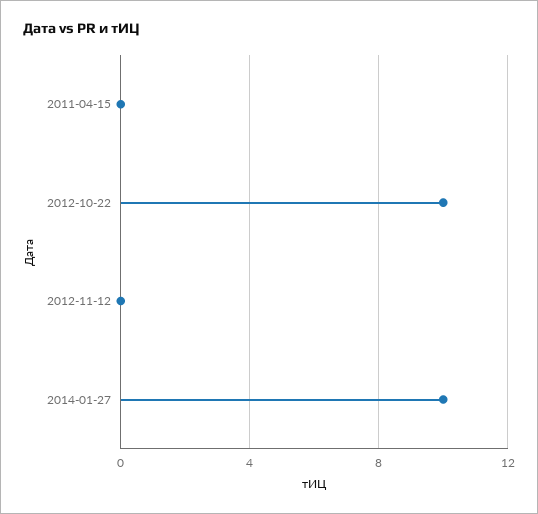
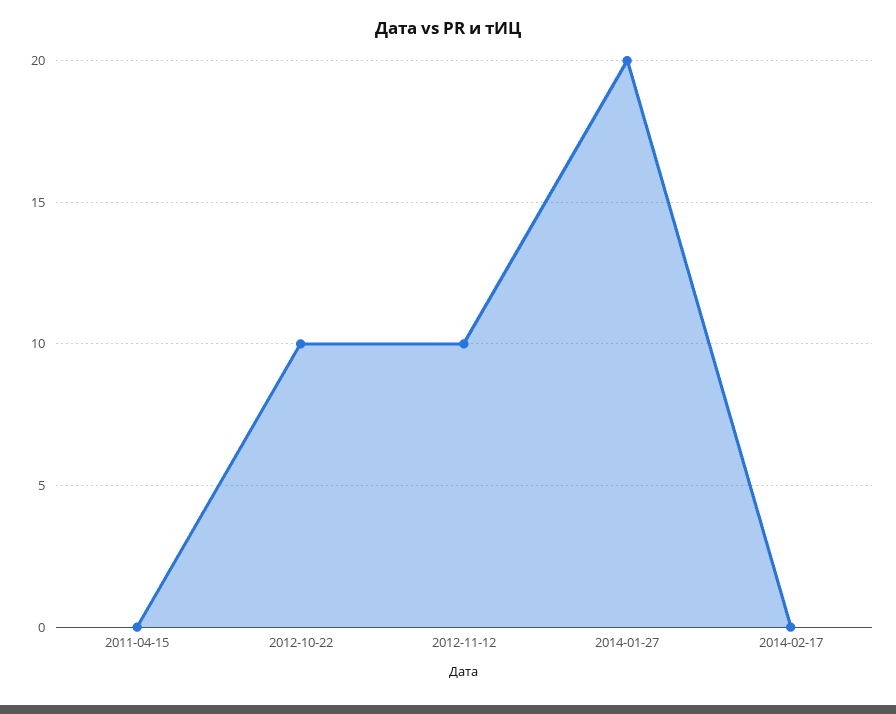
2012-11-12: 0 -> 10
2014-01-27: 10 -> 20
2014-02-17: none -> 0

